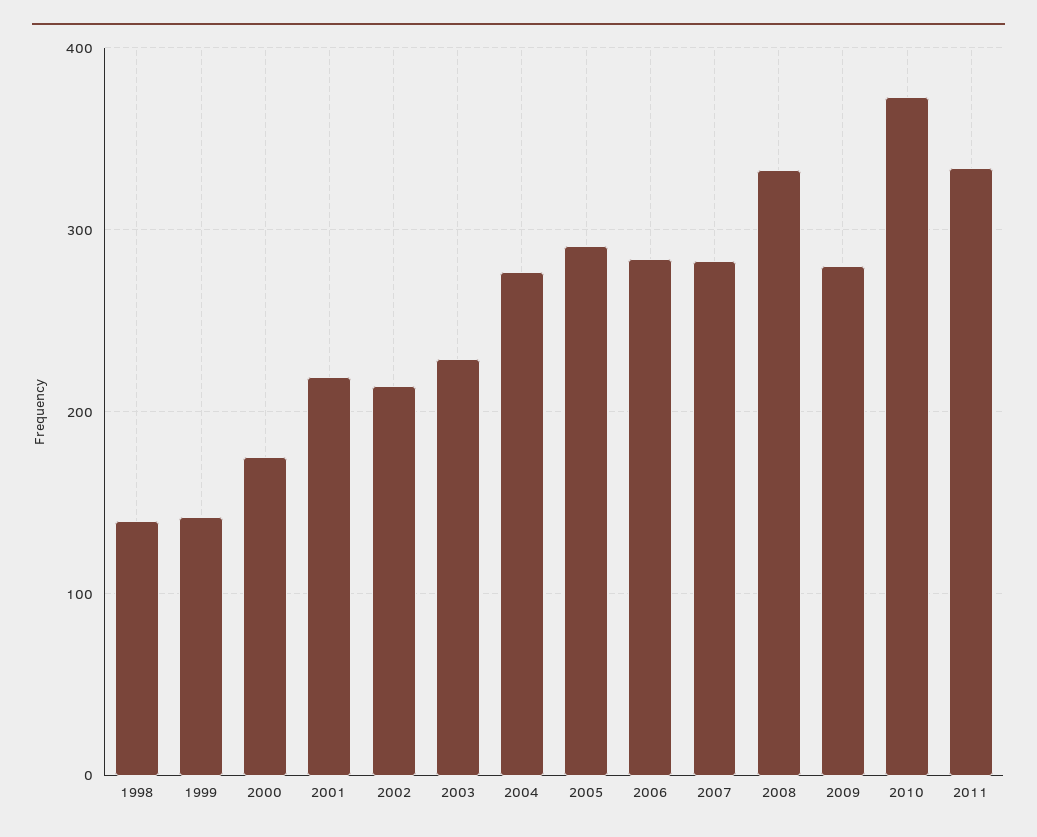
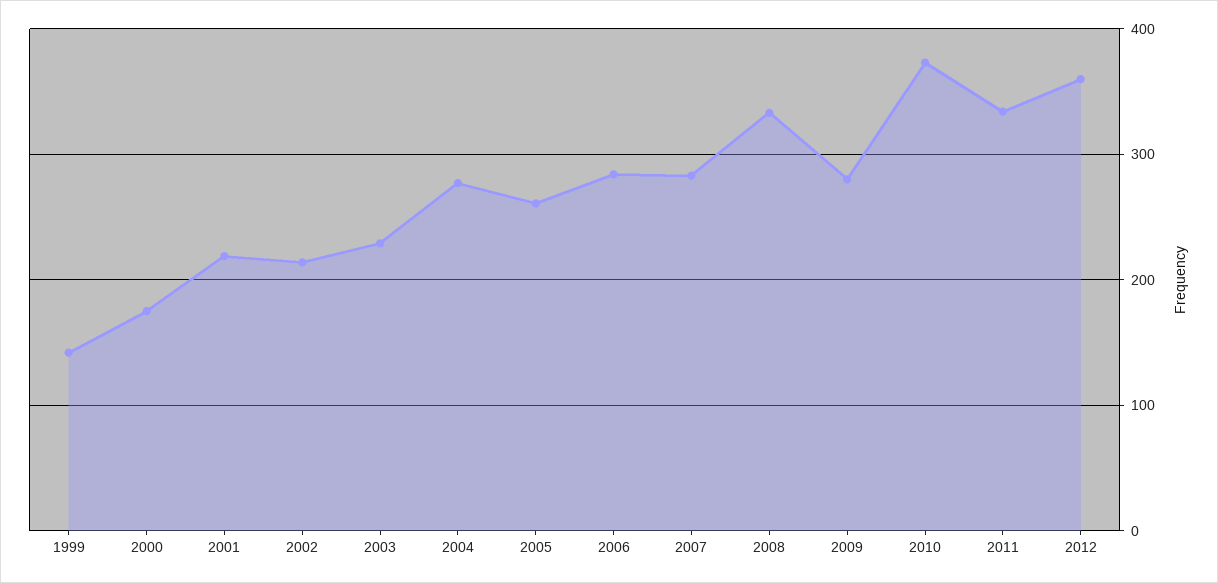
1998: 140 -> none
2005: 290 -> 260
2012: none -> 360

